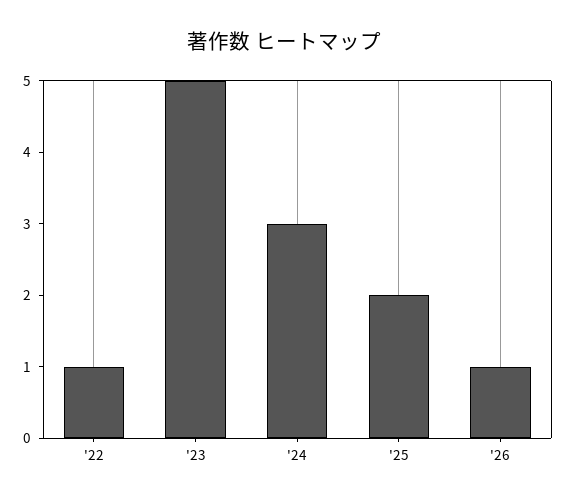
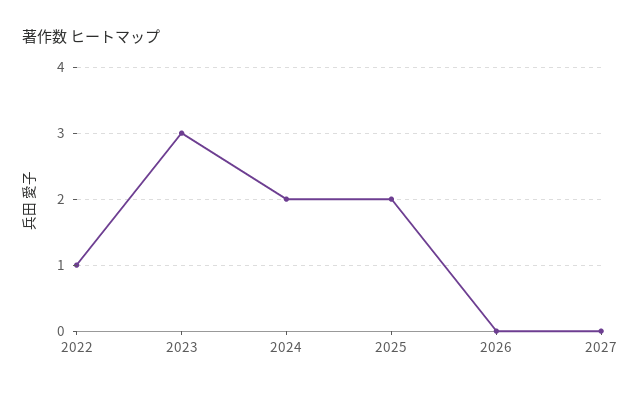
'23: 5 -> 3
'24: 3 -> 2
'26: 1 -> 0
2027: none -> 0

